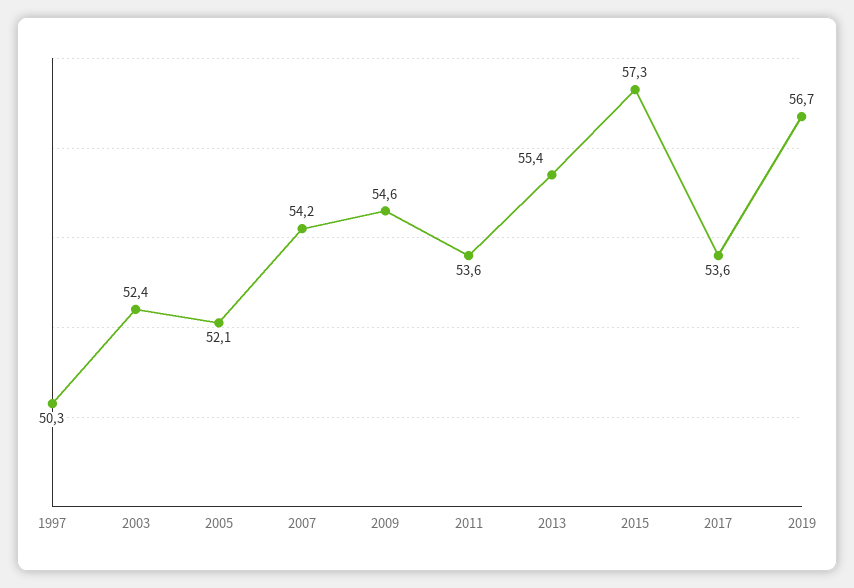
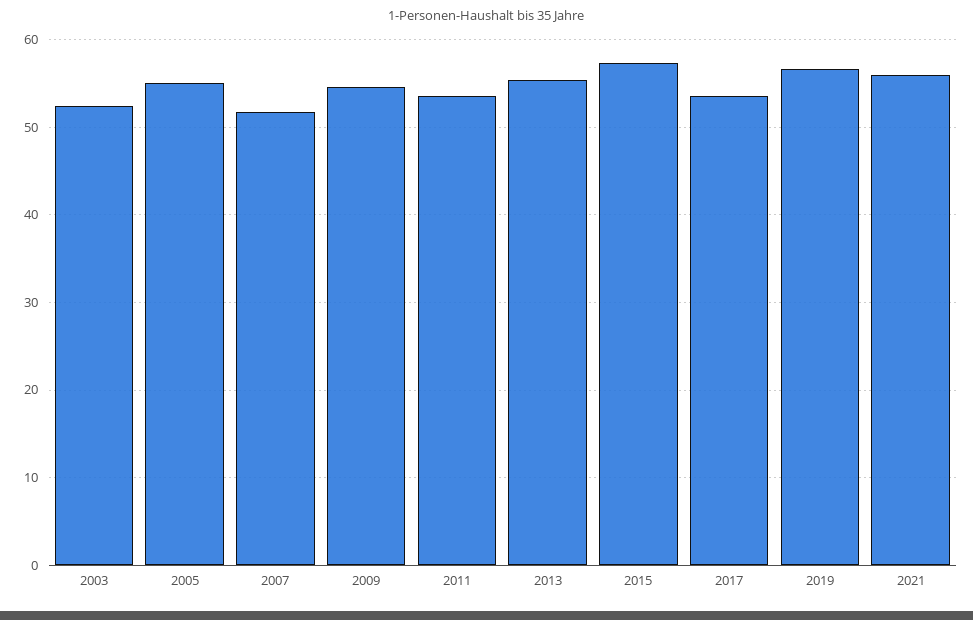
1997: 50.3 -> none
2005: 52.1 -> 55
2007: 54.2 -> 52
2021: none -> 56

